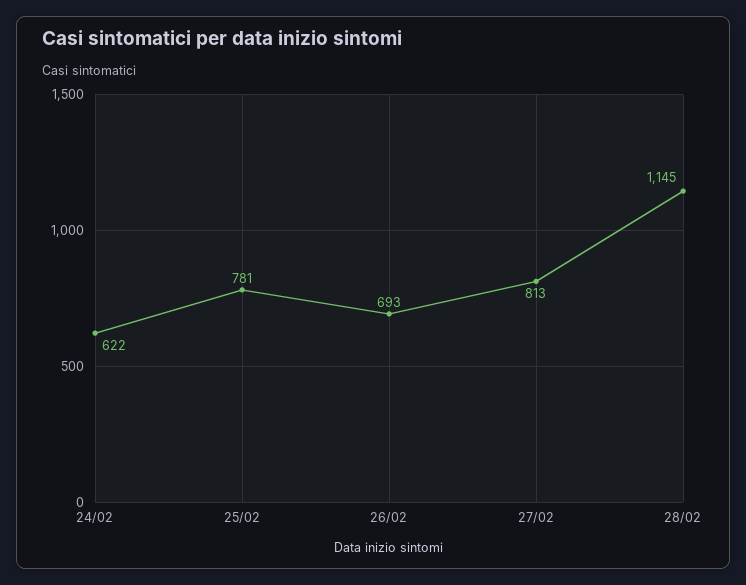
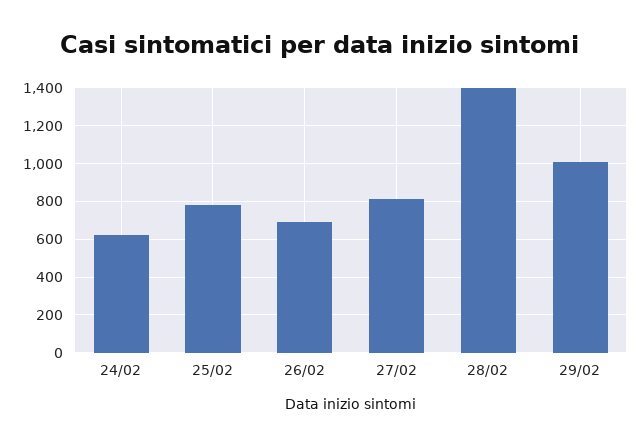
28/02: 1145 -> 1400
29/02: none -> 1000

